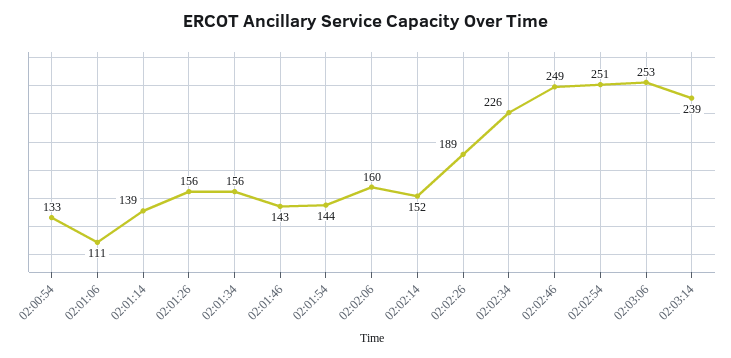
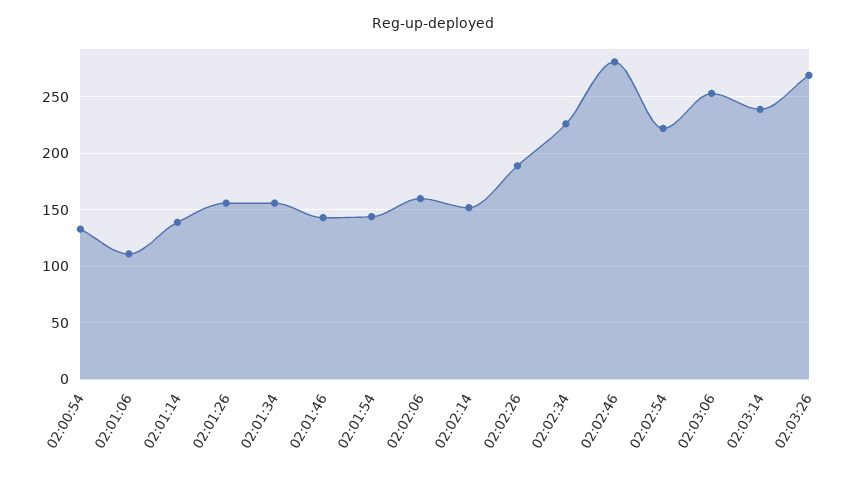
02:02:46: 249 -> 280
02:02:54: 251 -> 220
02:03:26: none -> 270

